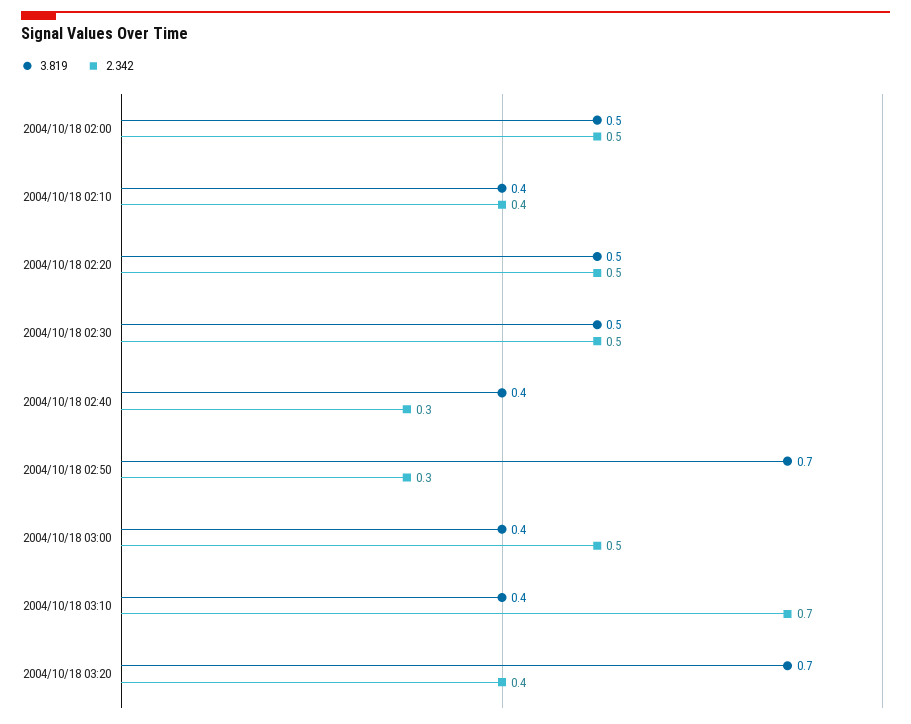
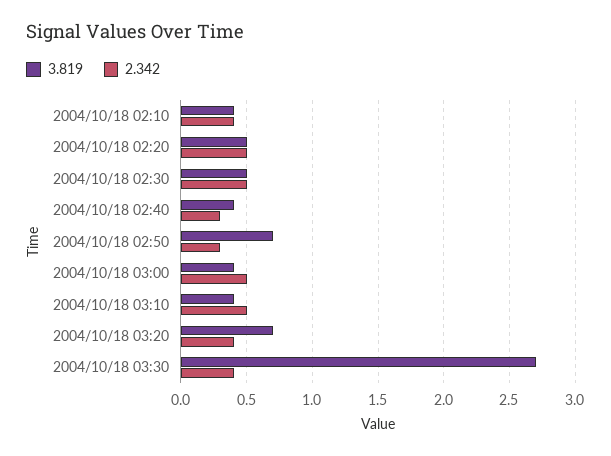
3.819, 2004/10/18 02:00: 0.5 -> none
2.342, 2004/10/18 02:00: 0.5 -> none
2.342, 2004/10/18 03:10: 0.7 -> 0.5
3.819, 2004/10/18 03:30: none -> 2.7
2.342, 2004/10/18 03:30: none -> 0.4

